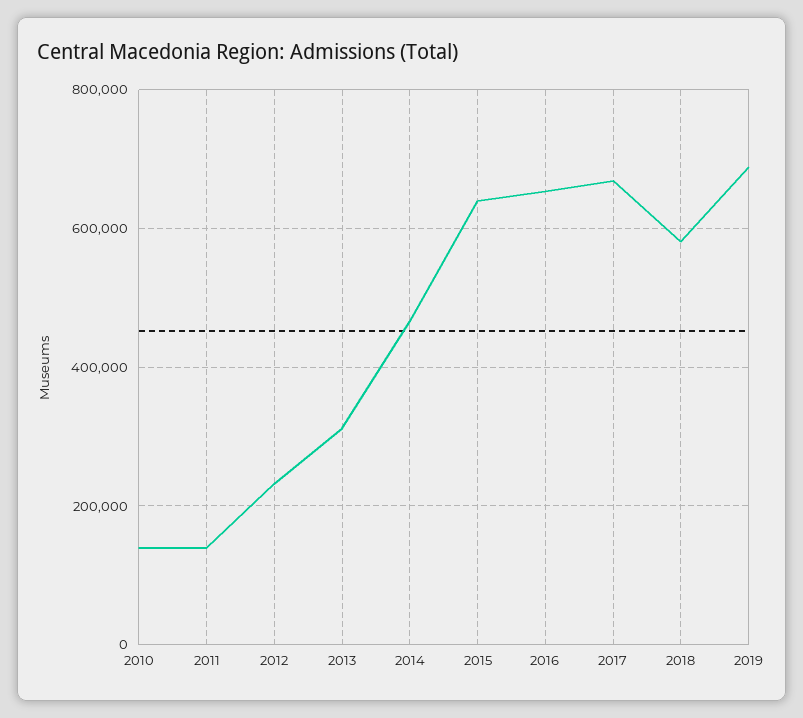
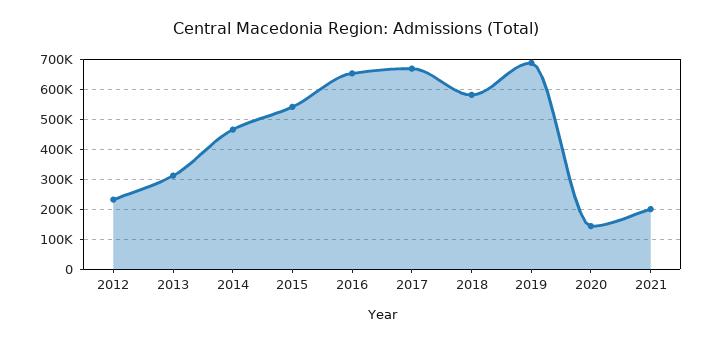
2010: 140000 -> none
2011: 140000 -> none
2015: 640000 -> 540000
2020: none -> 140000
2021: none -> 200000

